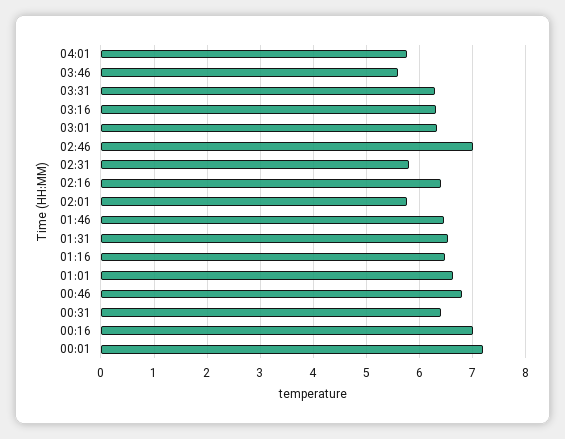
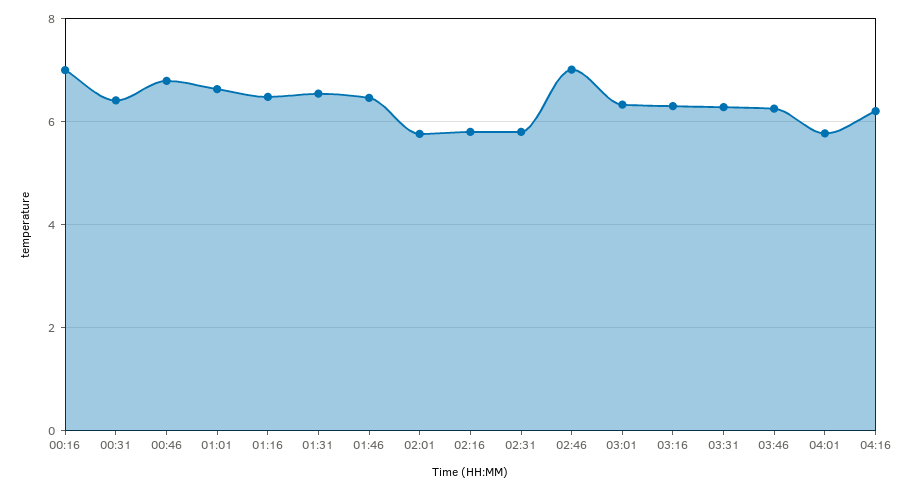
03:46: 5.6 -> 6.2
02:16: 6.4 -> 5.8
00:01: 7.2 -> none
04:16: none -> 6.2

